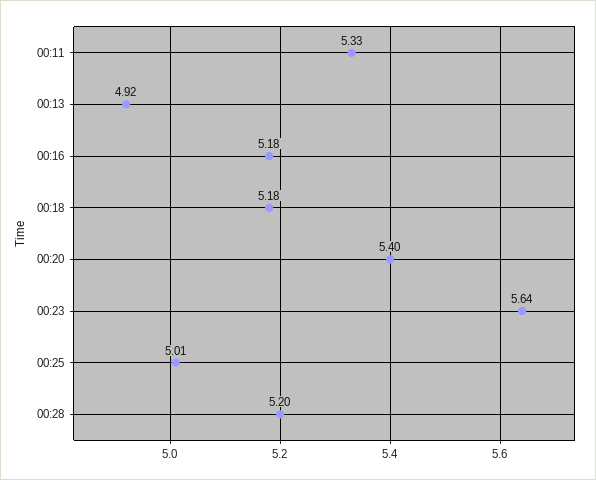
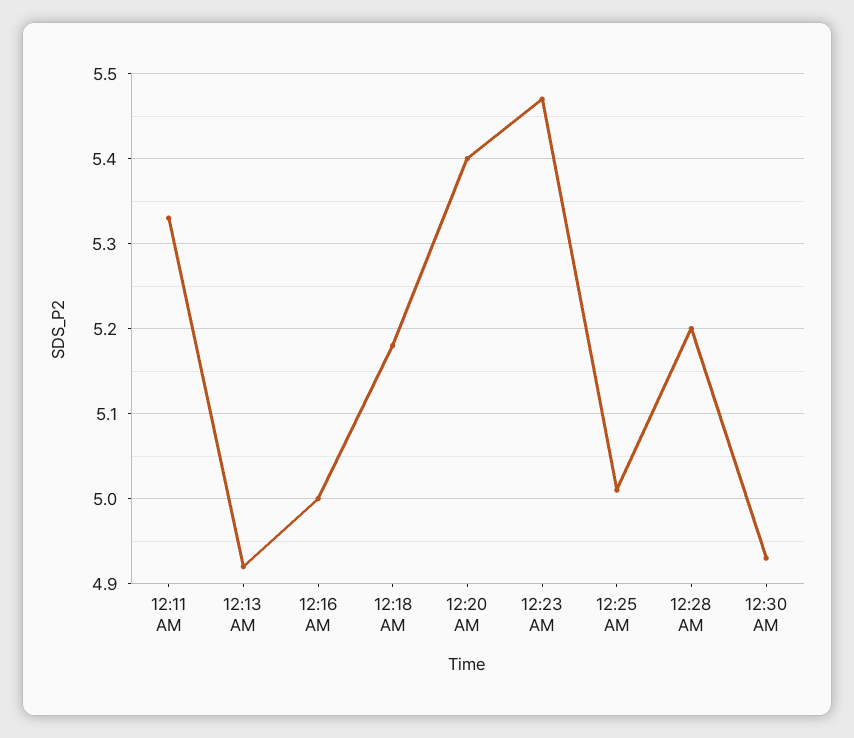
00:16: 5.18 -> 5
00:23: 5.64 -> 5.47
12:30 AM: none -> 4.93

